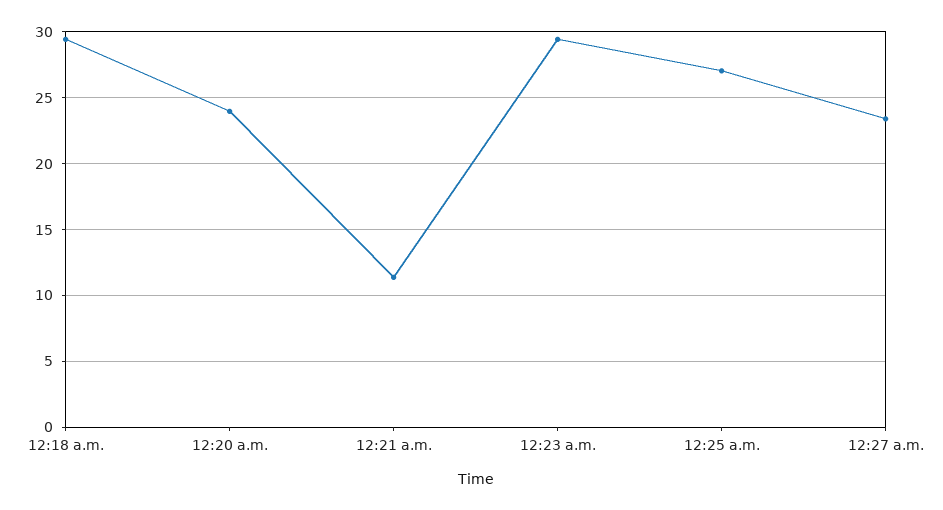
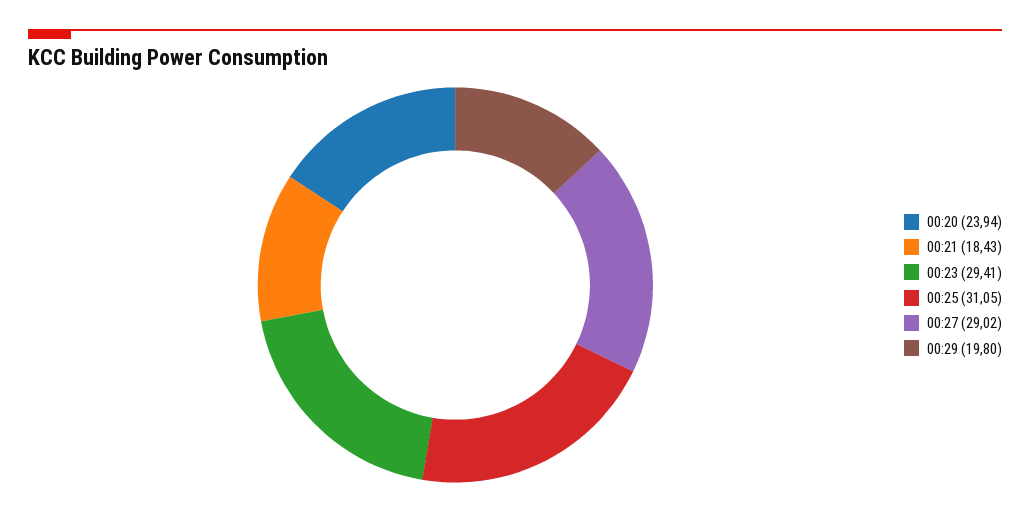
12:18 a.m.: 29.5 -> none
12:21 a.m.: 11.5 -> 18.43
12:25 a.m.: 27 -> 31.05
12:27 a.m.: 23.5 -> 29.02
00:29: none -> 19.8

